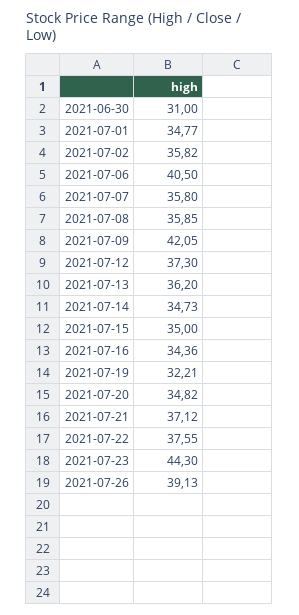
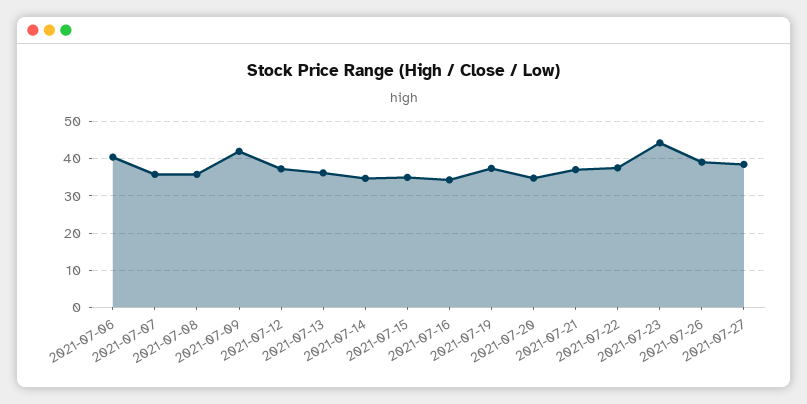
2021-06-30: 31 -> none
2021-07-01: 34.77 -> none
2021-07-02: 35.82 -> none
2021-07-19: 32.21 -> 38
2021-07-27: none -> 38

